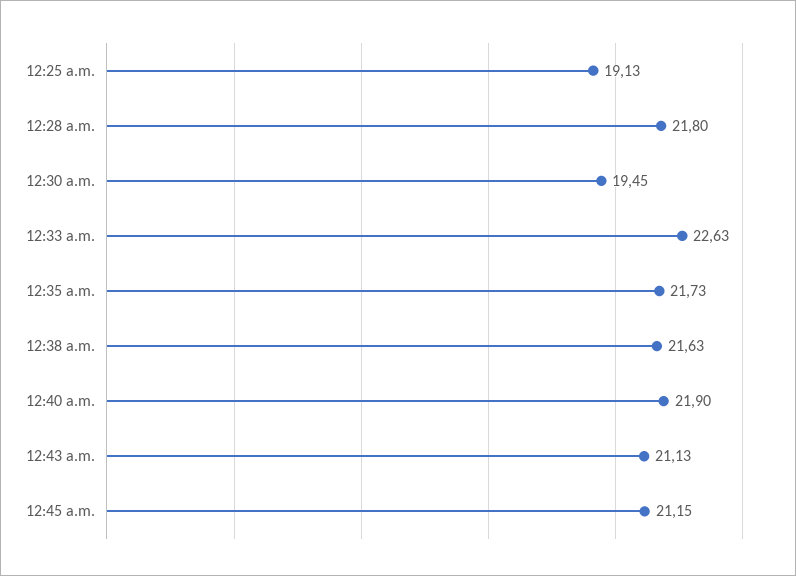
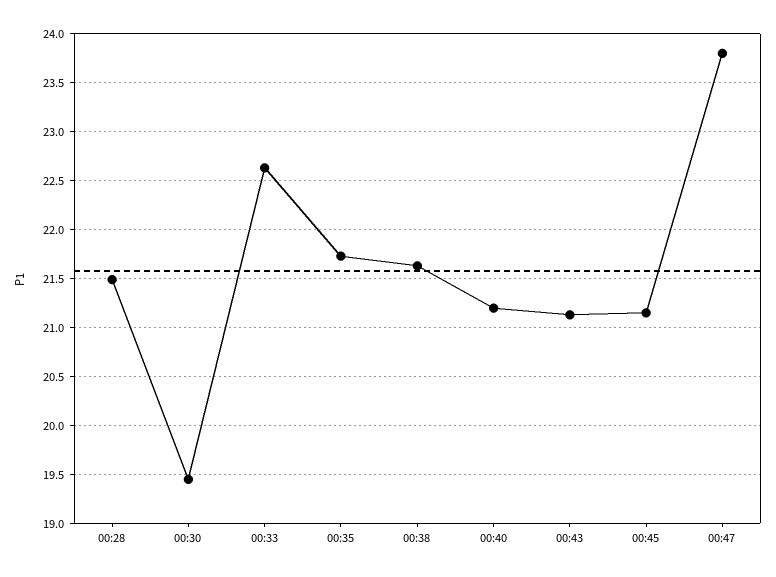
12:25 a.m.: 19.13 -> none
12:28 a.m.: 21.8 -> 21.5
12:40 a.m.: 21.9 -> 21.2
00:47: none -> 23.8

